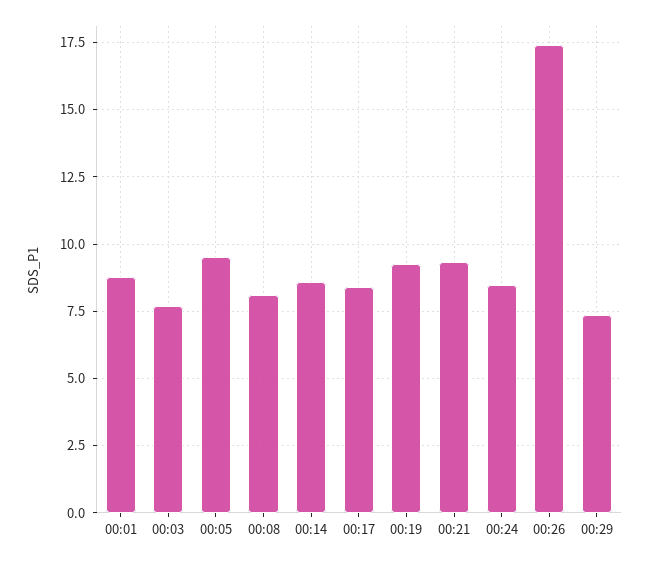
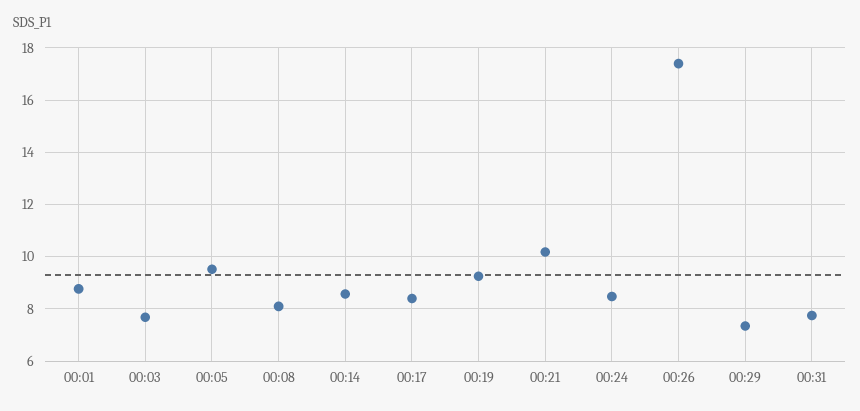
00:21: 9.25 -> 10.25
00:31: none -> 7.75

